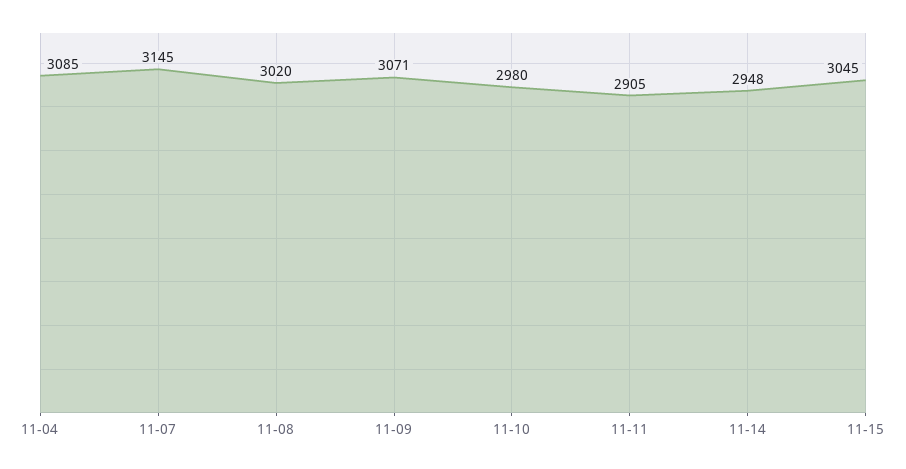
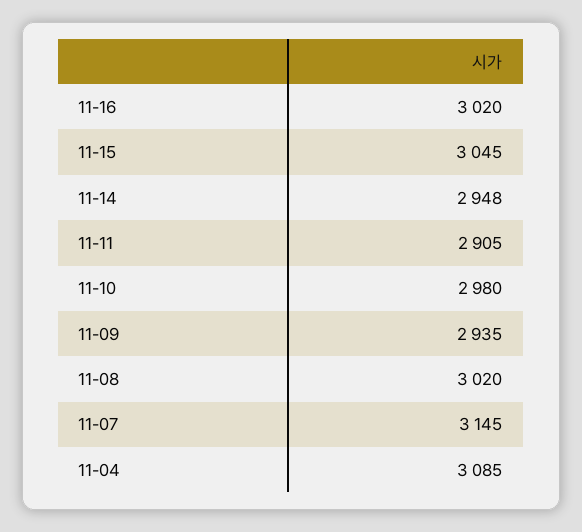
11-09: 3071 -> 2935
11-16: none -> 3020

